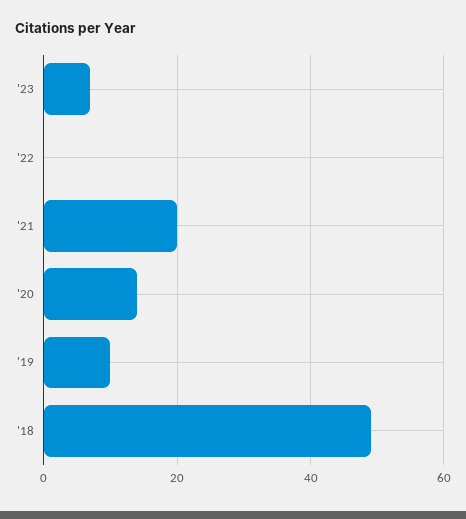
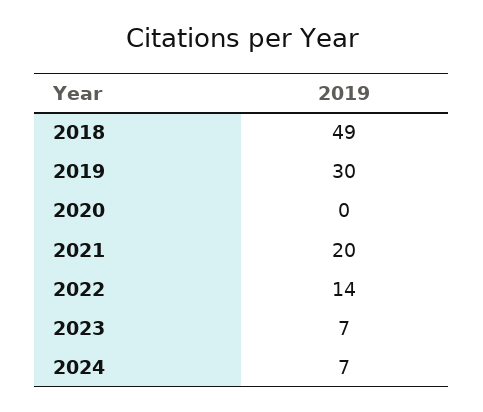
'22: 0 -> 14
'20: 15 -> 0
'19: 10 -> 30
2024: none -> 7

